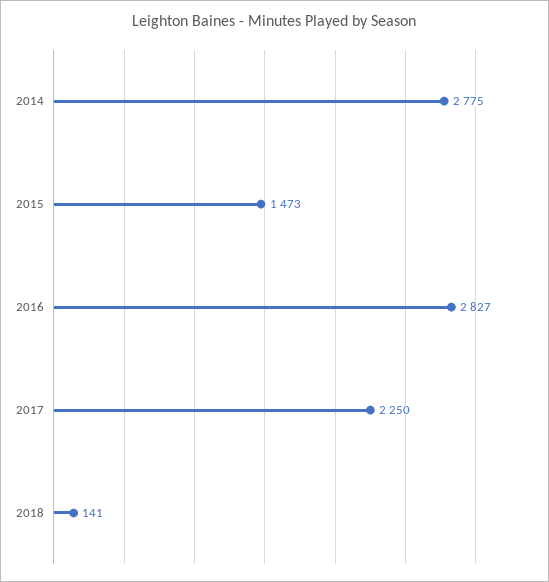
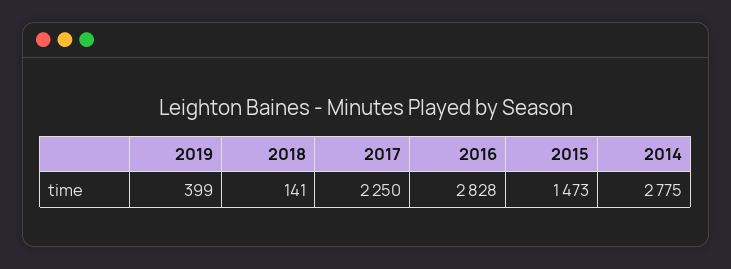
2016: 2827 -> 2828
2019: none -> 399

